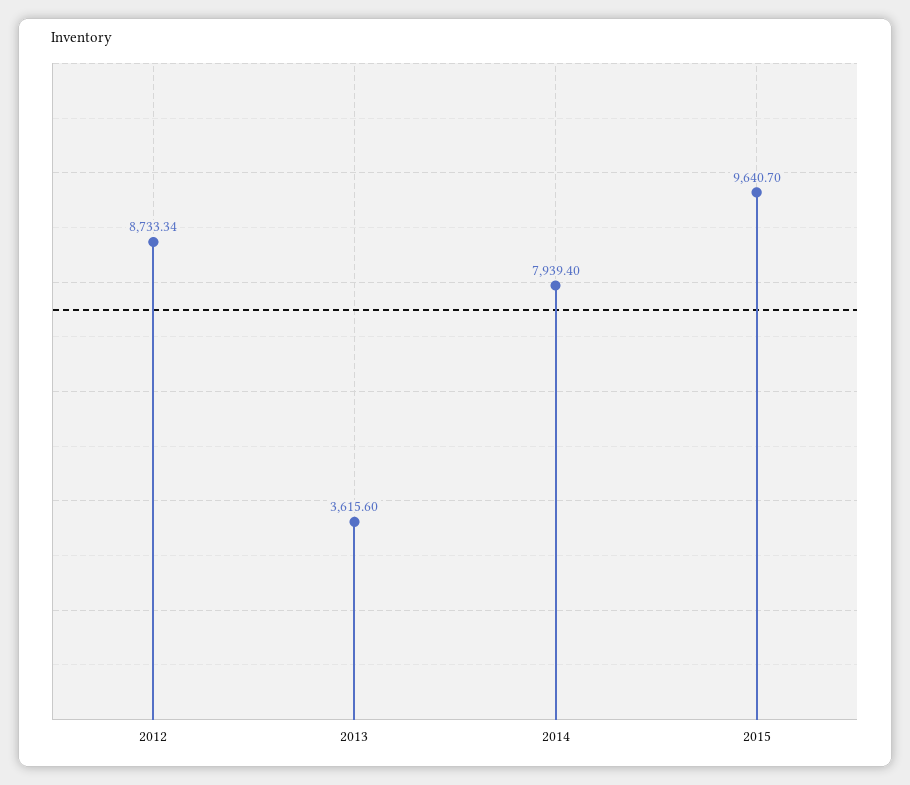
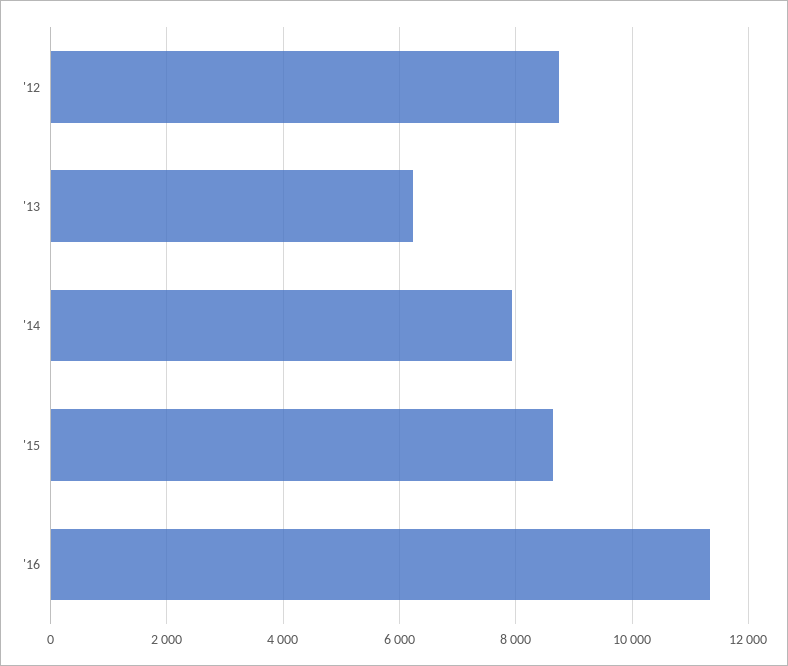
2013: 3615.6 -> 6200
2015: 9640.7 -> 8600
'16: none -> 11400

